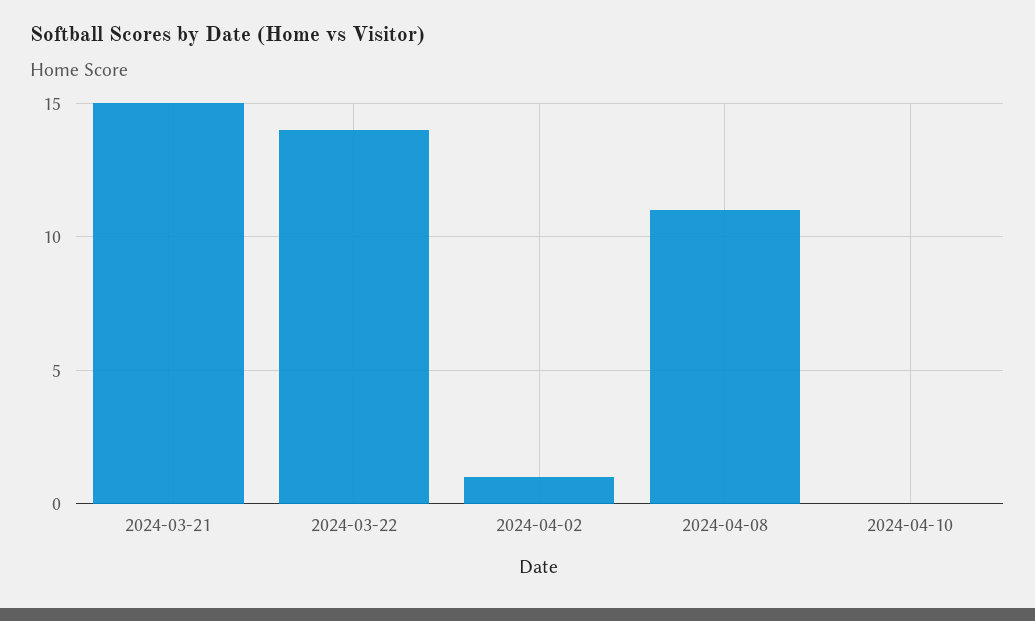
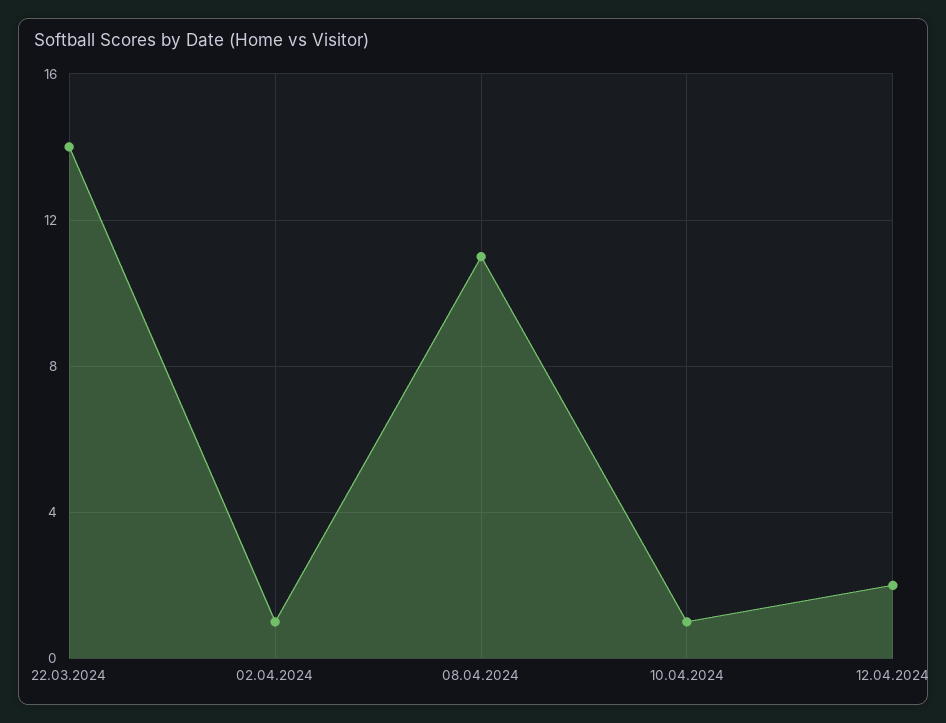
2024-03-21: 15 -> none
2024-04-10: 0 -> 1
12.04.2024: none -> 2

